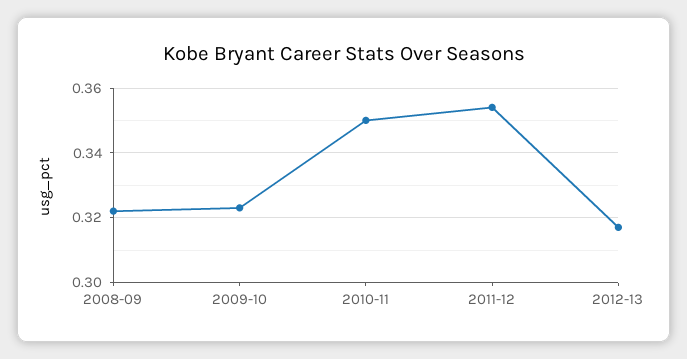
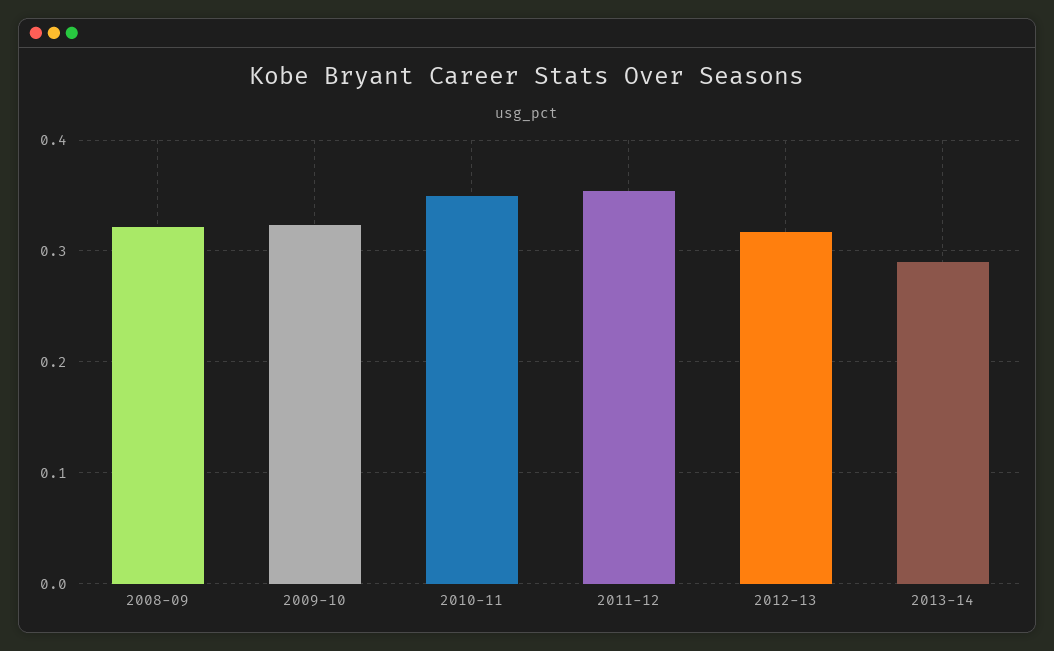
2013-14: none -> 0.29

